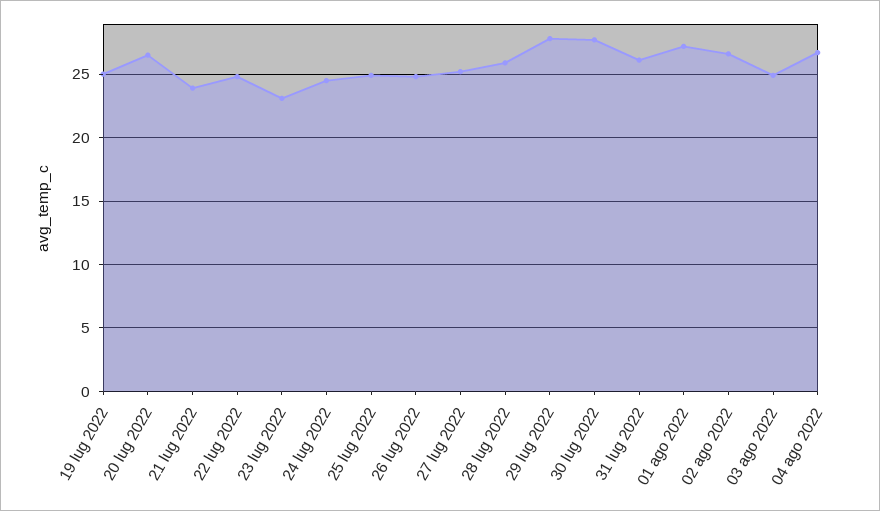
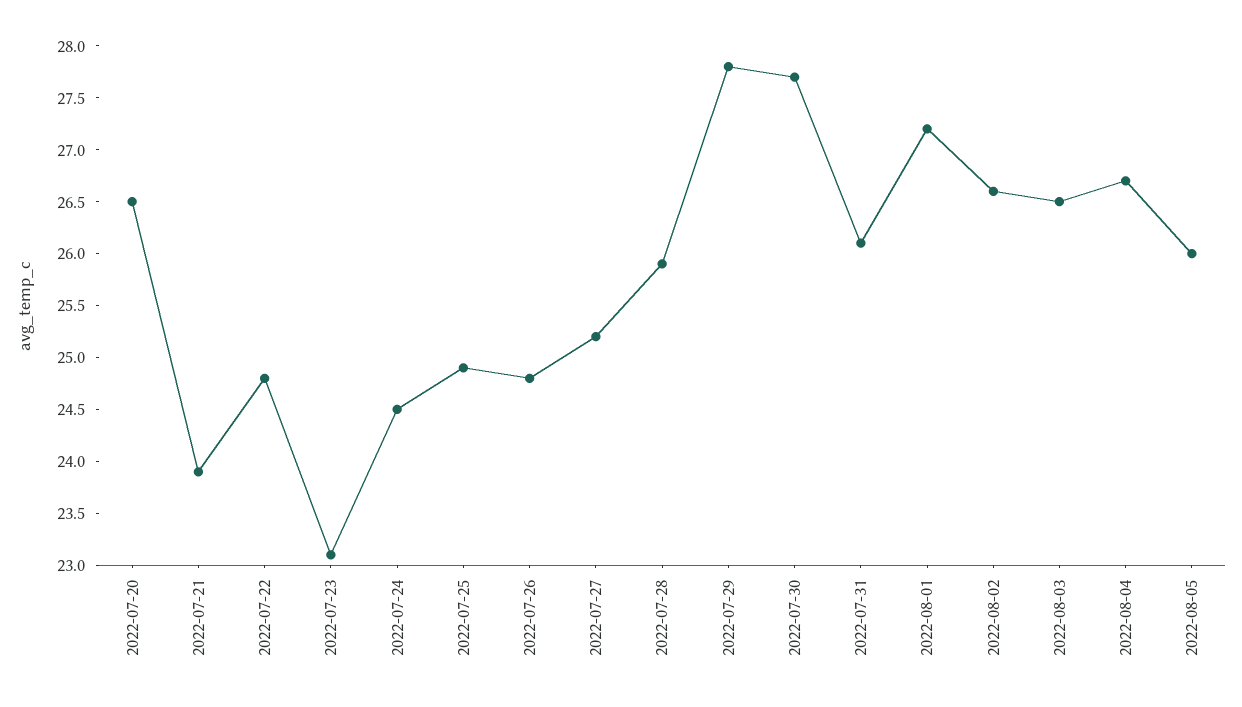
19 lug 2022: 25 -> none
03 ago 2022: 25 -> 26.5
2022-08-05: none -> 26

